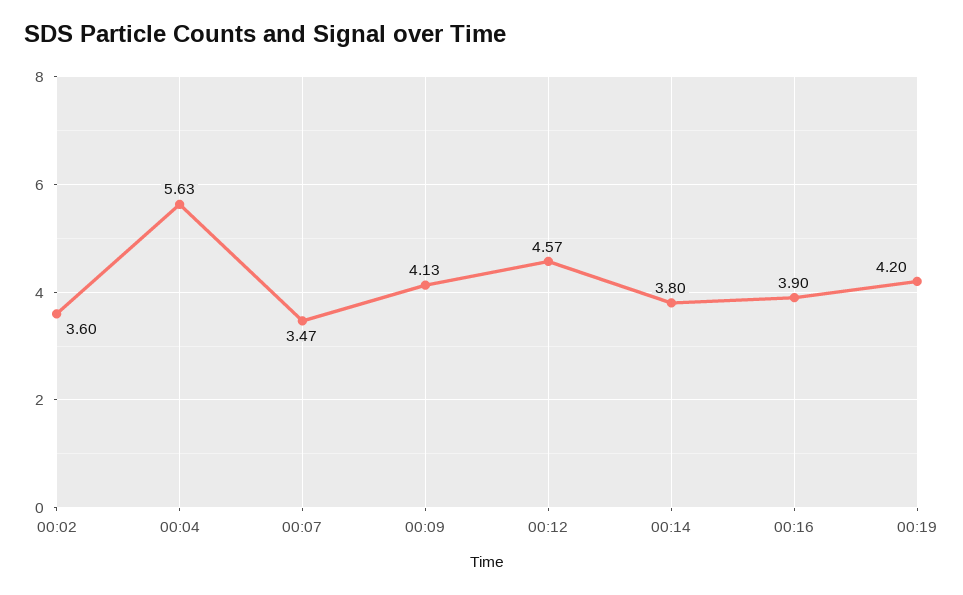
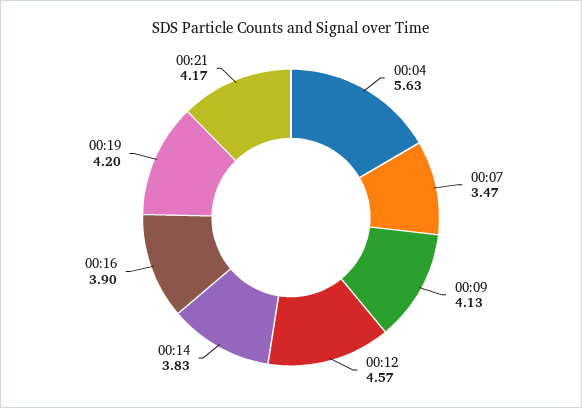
00:02: 3.6 -> none
00:14: 3.8 -> 3.83
00:21: none -> 4.17

